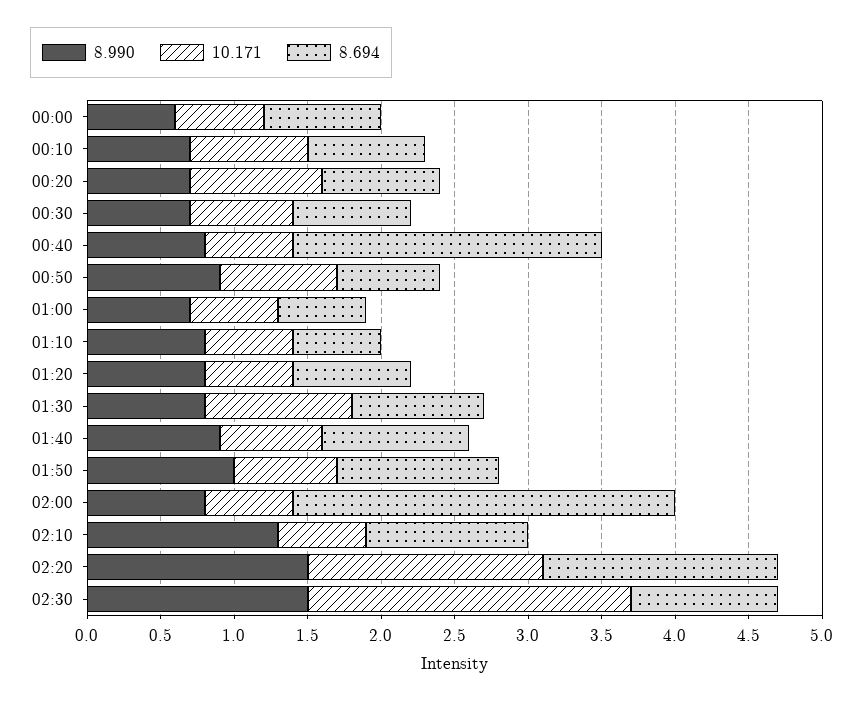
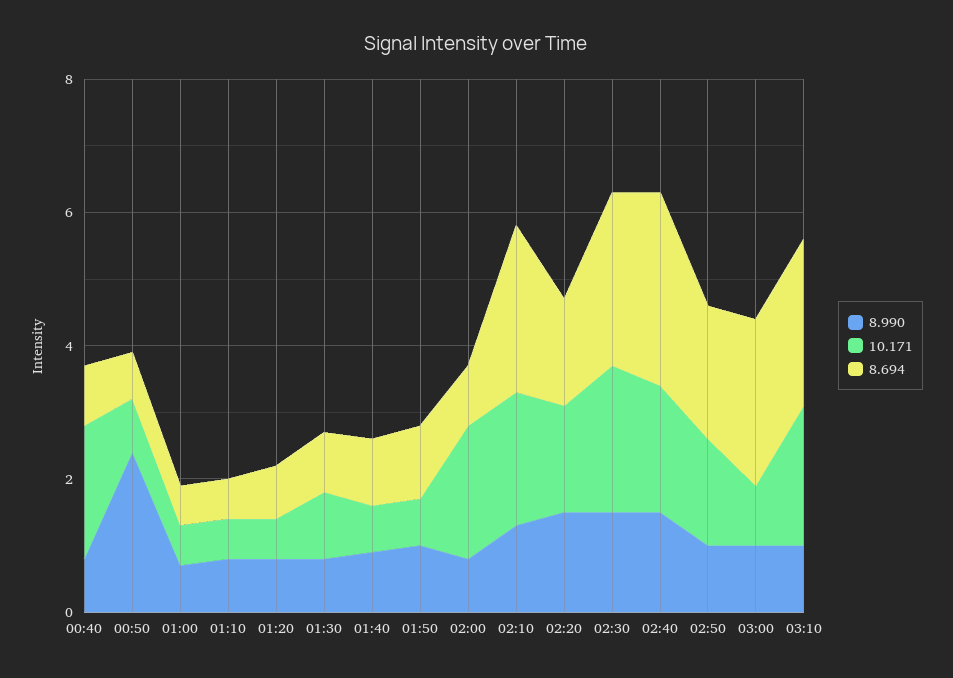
8.990, 00:00: 0.6 -> none
10.171, 00:00: 0.6 -> none
8.694, 00:00: 0.8 -> none
8.990, 00:10: 0.7 -> none
10.171, 00:10: 0.8 -> none
8.694, 00:10: 0.8 -> none
8.990, 00:20: 0.7 -> none
10.171, 00:20: 0.9 -> none
8.694, 00:20: 0.8 -> none
8.990, 00:30: 0.7 -> none
10.171, 00:30: 0.7 -> none
8.694, 00:30: 0.8 -> none
10.171, 00:40: 0.6 -> 2
8.694, 00:40: 2.1 -> 1
8.990, 00:50: 0.9 -> 2.5
10.171, 02:00: 0.6 -> 2
8.694, 02:00: 2.6 -> 1
10.171, 02:10: 0.6 -> 2
8.694, 02:10: 1.1 -> 2.5
8.694, 02:30: 1 -> 2.5
8.990, 02:40: none -> 1.5
10.171, 02:40: none -> 2
8.694, 02:40: none -> 3
8.990, 02:50: none -> 1
10.171, 02:50: none -> 1.5
8.694, 02:50: none -> 2
8.990, 03:00: none -> 1
10.171, 03:00: none -> 1
8.694, 03:00: none -> 2.5
8.990, 03:10: none -> 1
10.171, 03:10: none -> 2
8.694, 03:10: none -> 2.5

